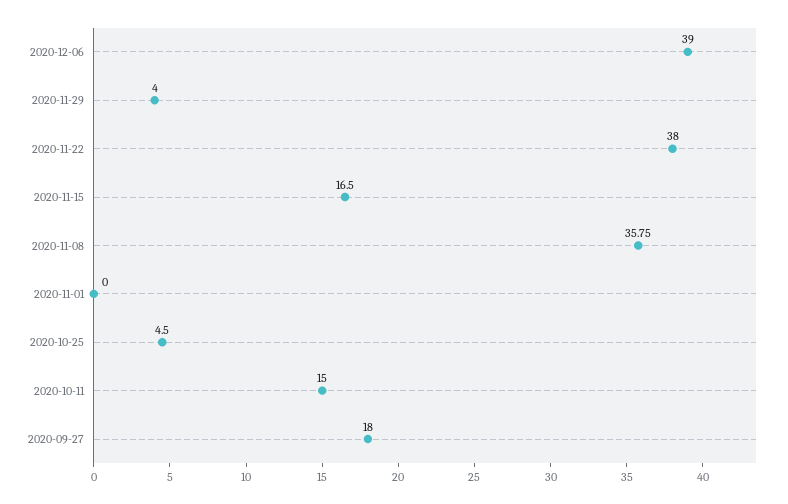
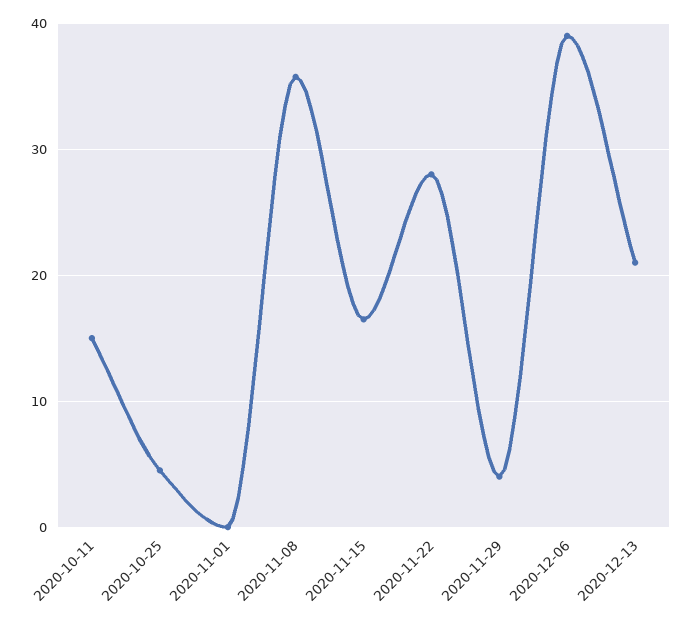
2020-11-22: 38 -> 28
2020-09-27: 18 -> none
2020-12-13: none -> 21

